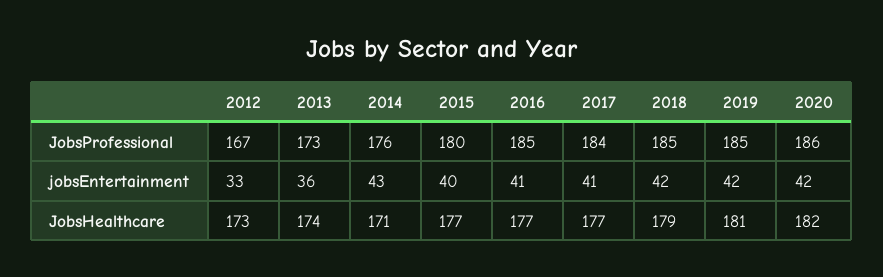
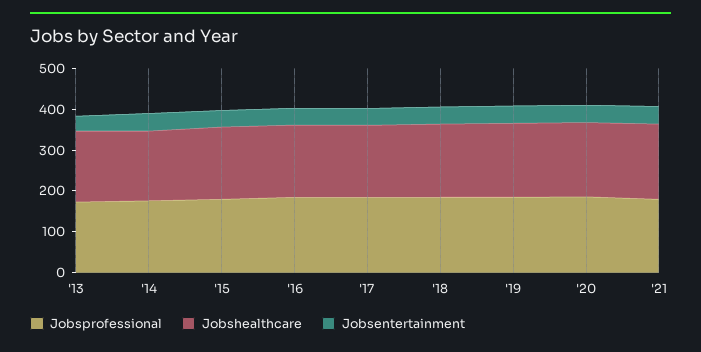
JobsProfessional, 2012: 167 -> none
jobsEntertainment, 2012: 33 -> none
JobsHealthcare, 2012: 173 -> none
JobsProfessional, '21: none -> 180
JobsHealthcare, '21: none -> 180
jobsEntertainment, '21: none -> 40

